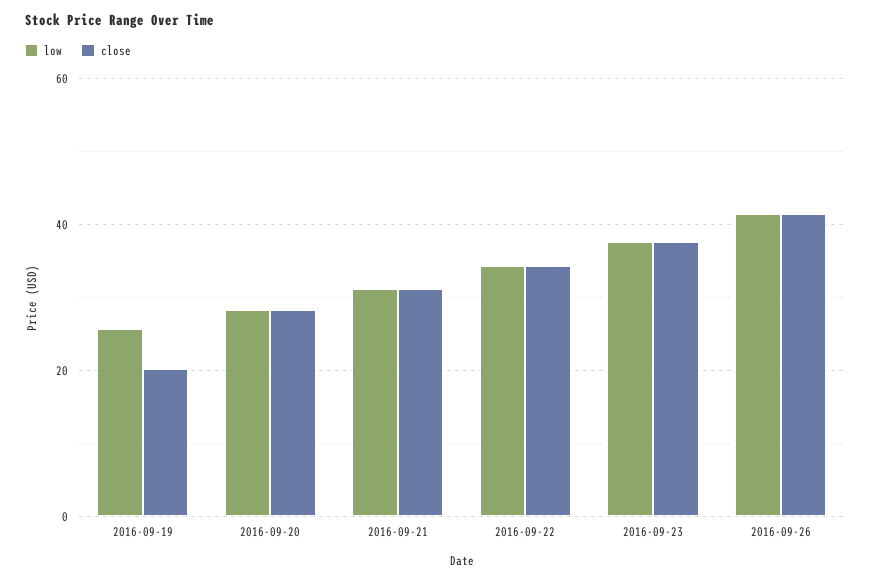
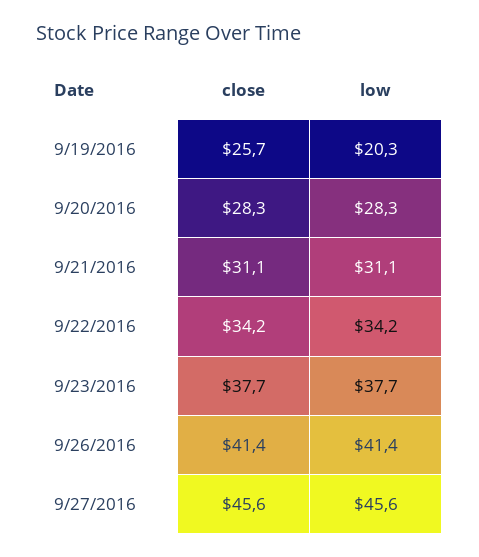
low, 2016-09-19: 26 -> 20.3
close, 2016-09-19: 20 -> 25.7
close, 9/27/2016: none -> 45.6
low, 9/27/2016: none -> 45.6

